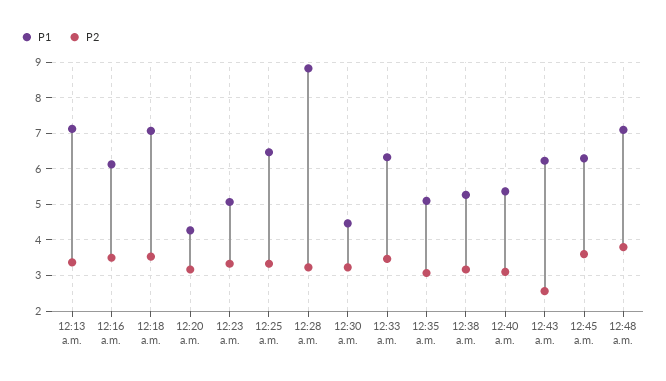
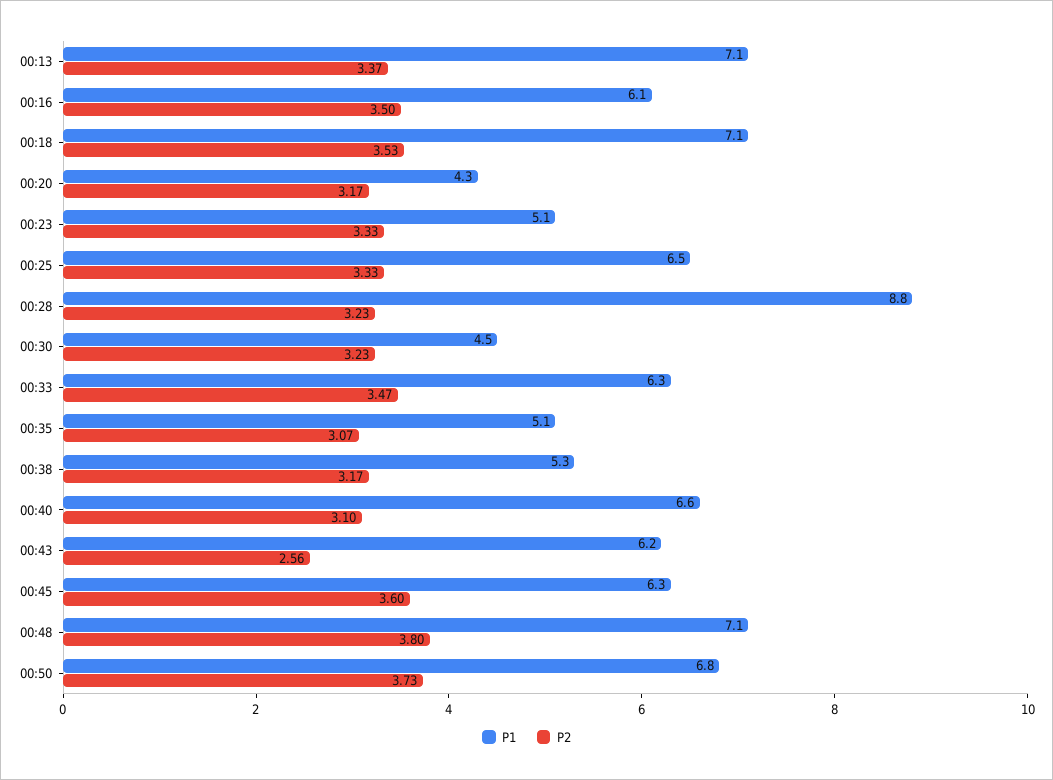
P1, 12:40 a.m.: 5.4 -> 6.6
P1, 00:50: none -> 6.8
P2, 00:50: none -> 3.73

